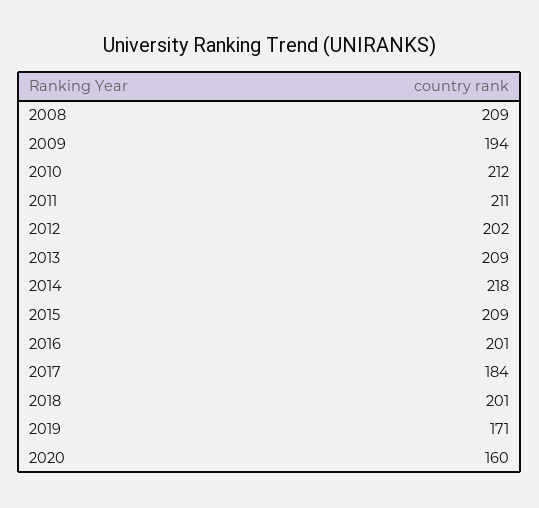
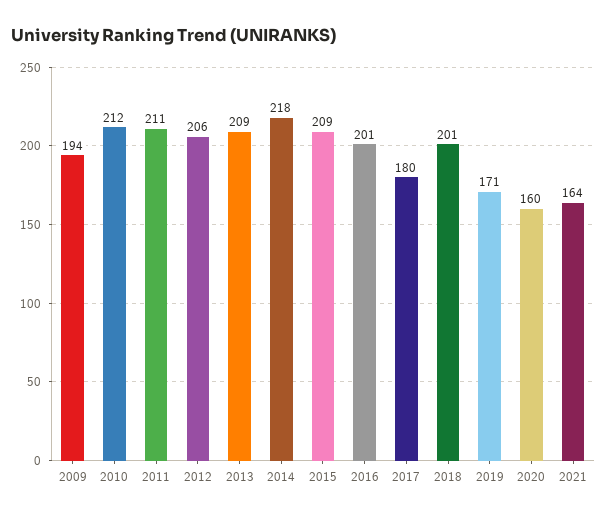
2008: 209 -> none
2012: 202 -> 206
2017: 184 -> 180
2021: none -> 164

